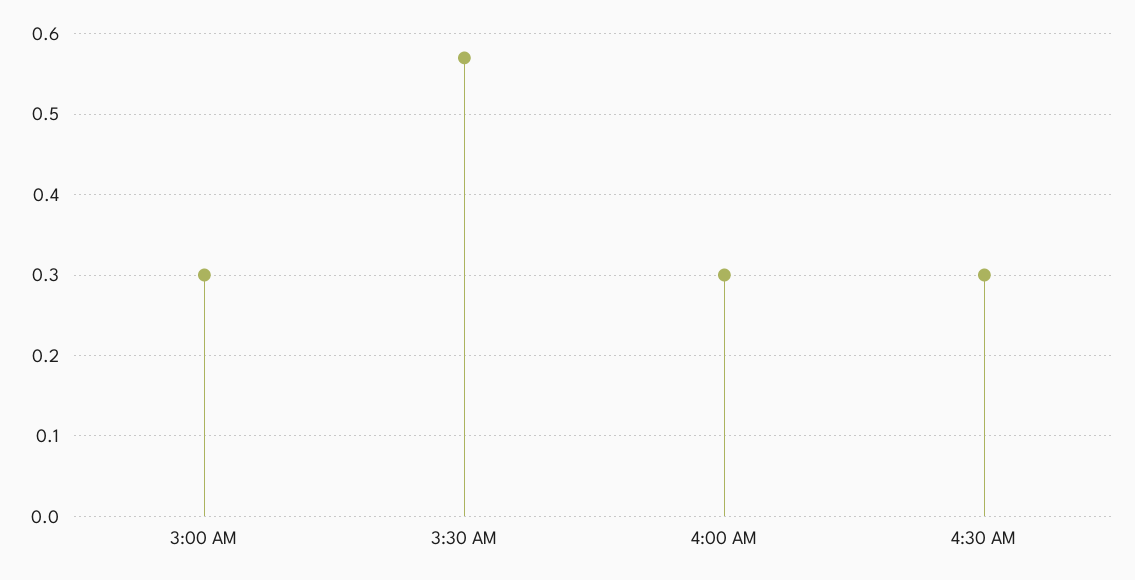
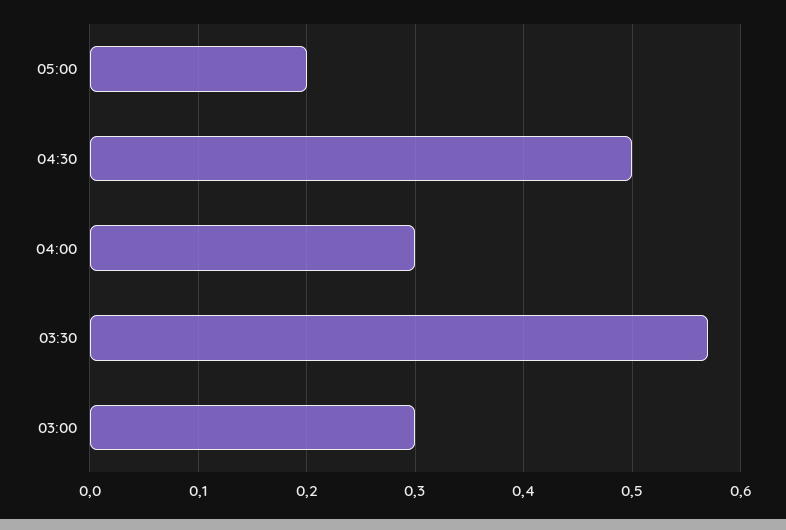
4:30 AM: 0.3 -> 0.5
05:00: none -> 0.2

